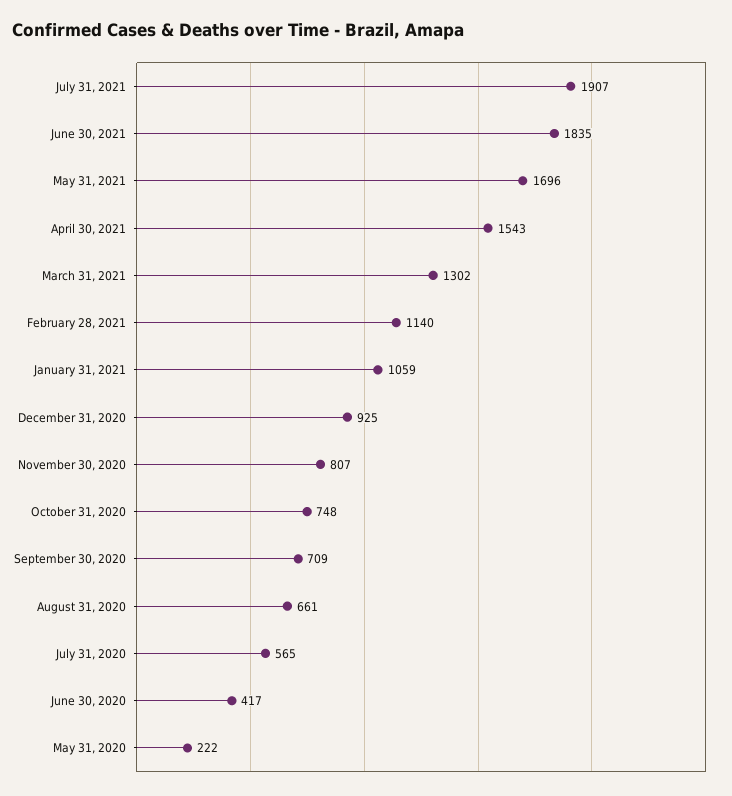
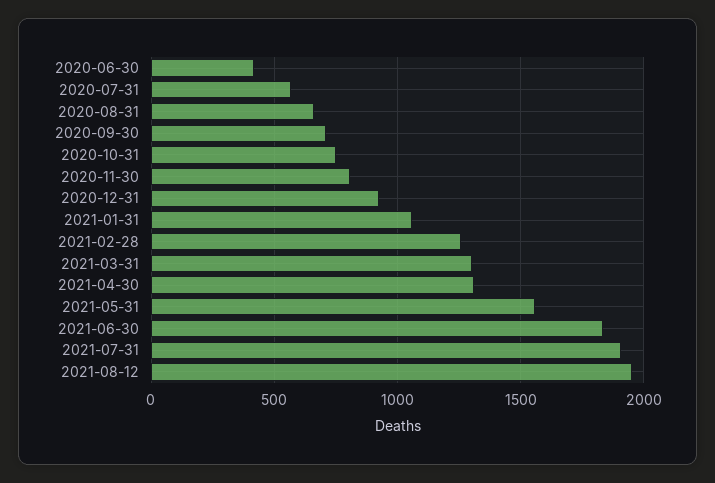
May 31, 2021: 1696 -> 1550
April 30, 2021: 1543 -> 1300
February 28, 2021: 1140 -> 1250
May 31, 2020: 222 -> none
2021-08-12: none -> 1950

